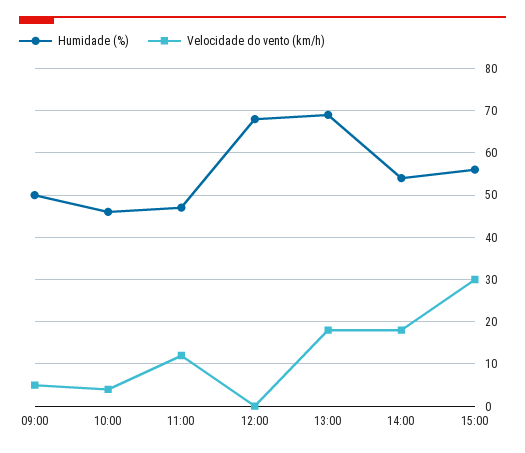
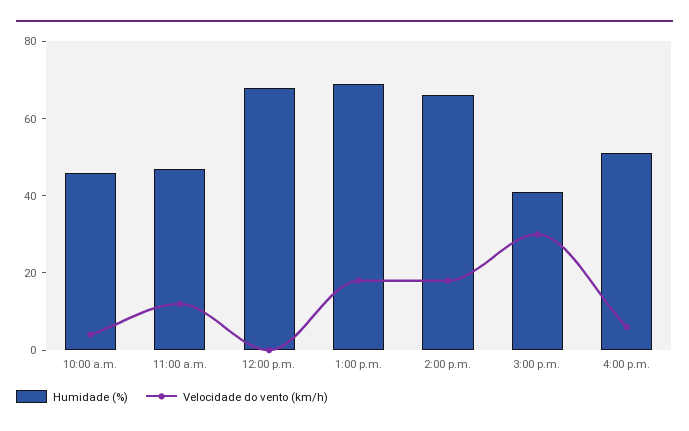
Humidade (%), 09:00: 50 -> none
Velocidade do vento (km/h), 09:00: 5 -> none
Humidade (%), 14:00: 55 -> 65
Humidade (%), 15:00: 55 -> 40
Humidade (%), 4:00 p.m.: none -> 50
Velocidade do vento (km/h), 4:00 p.m.: none -> 5

